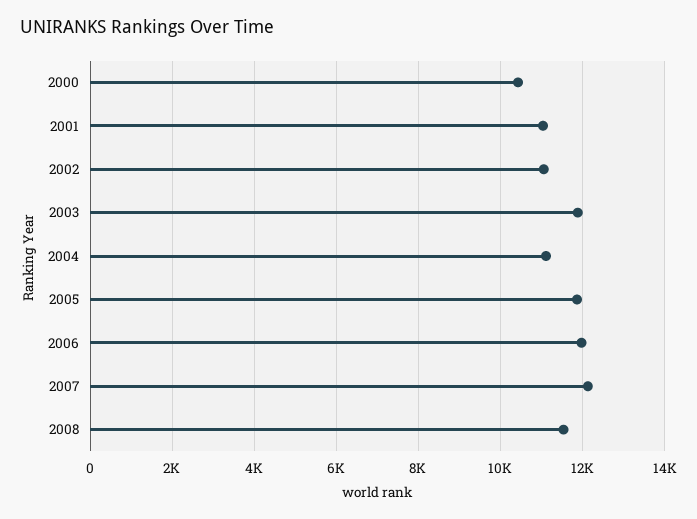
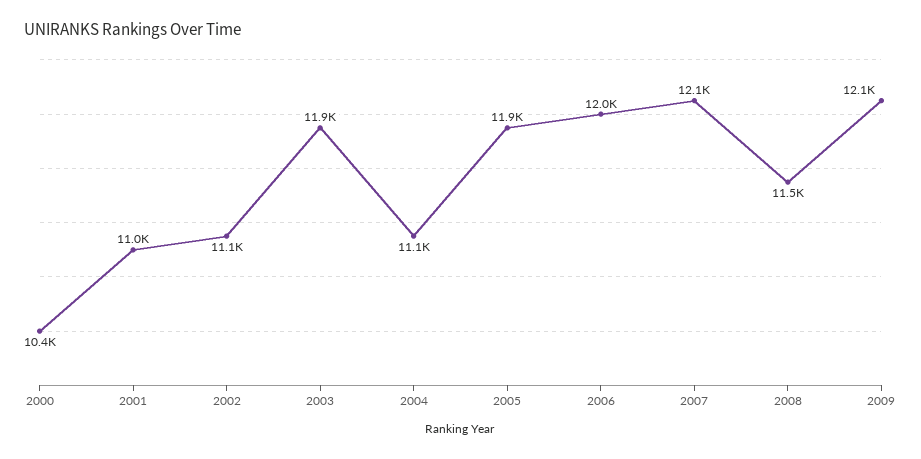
2009: none -> 12100

